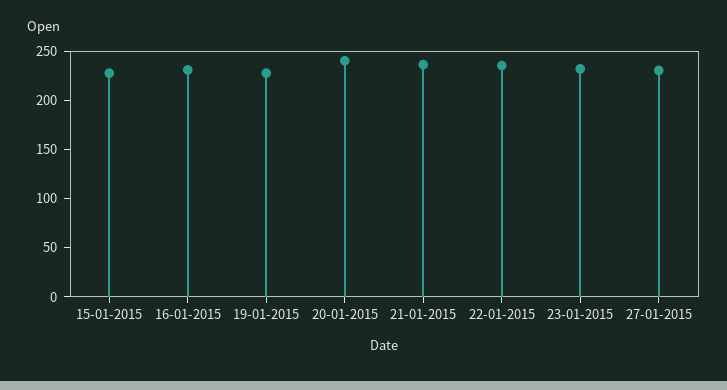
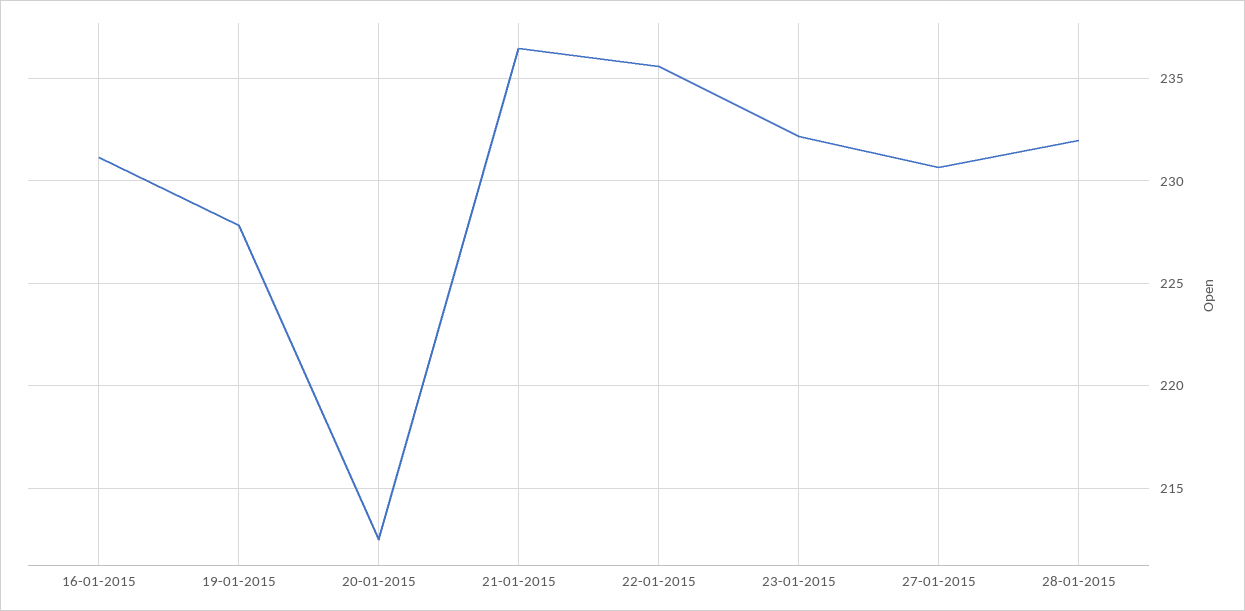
15-01-2015: 230 -> none
20-01-2015: 240 -> 212.5
28-01-2015: none -> 232

